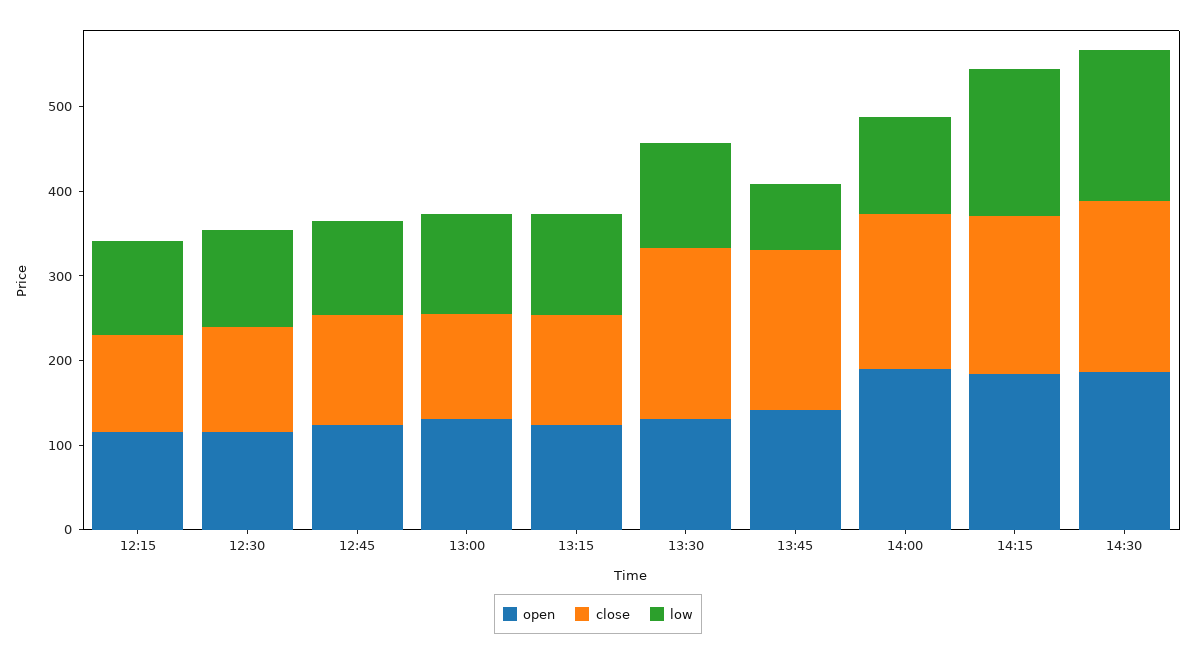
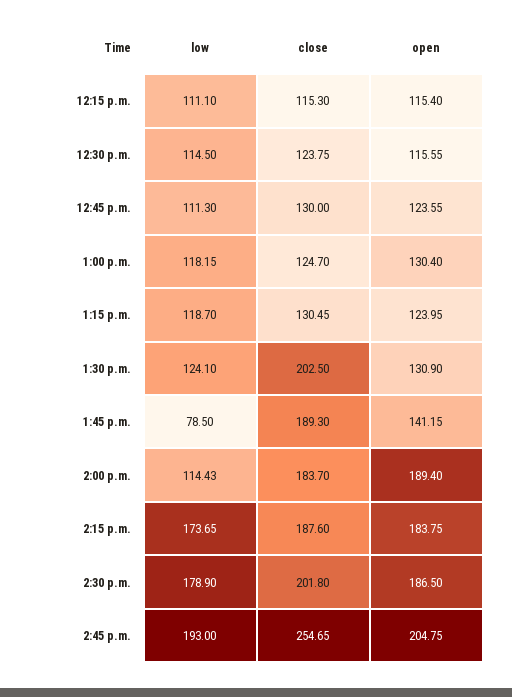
low, 2:45 p.m.: none -> 193
close, 2:45 p.m.: none -> 254.65
open, 2:45 p.m.: none -> 204.75

